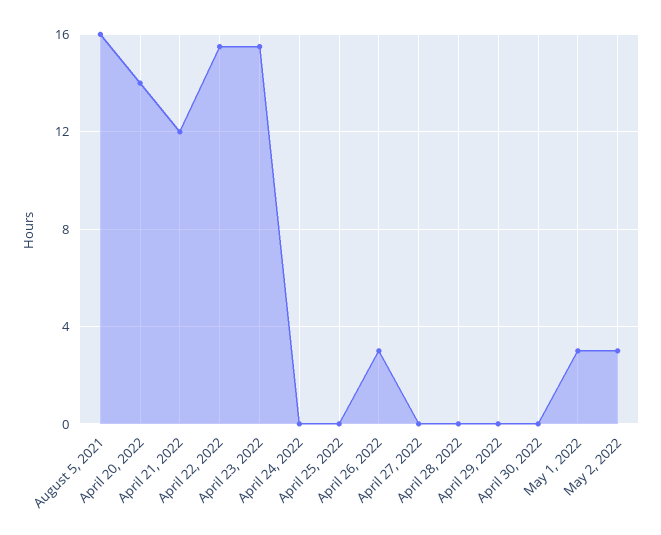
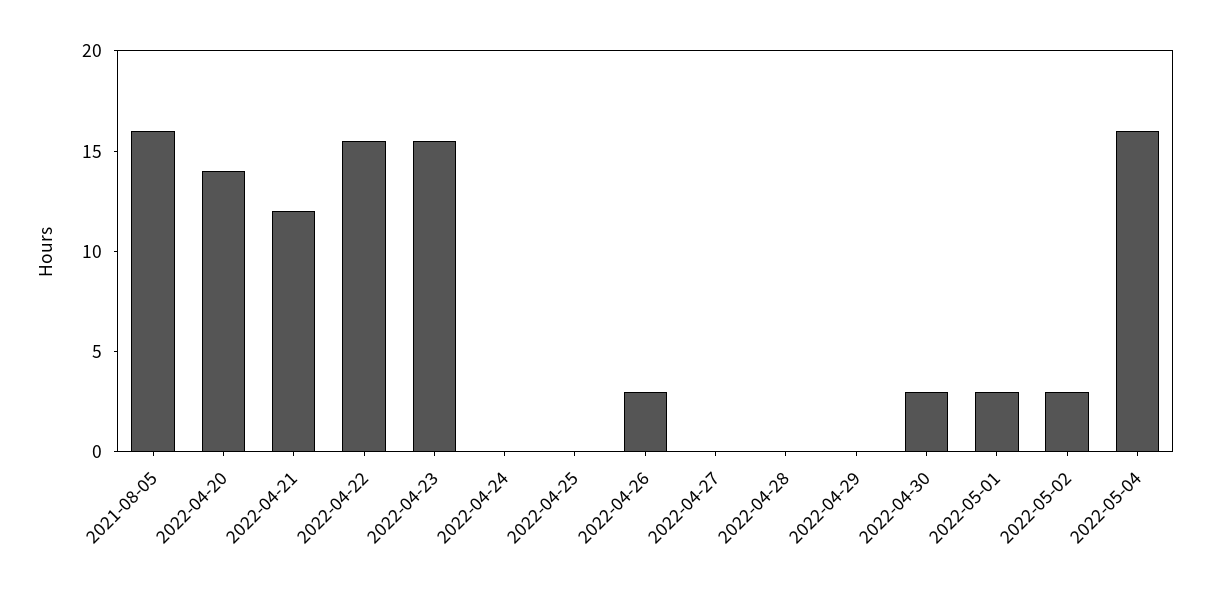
April 30, 2022: 0 -> 3
2022-05-04: none -> 16

